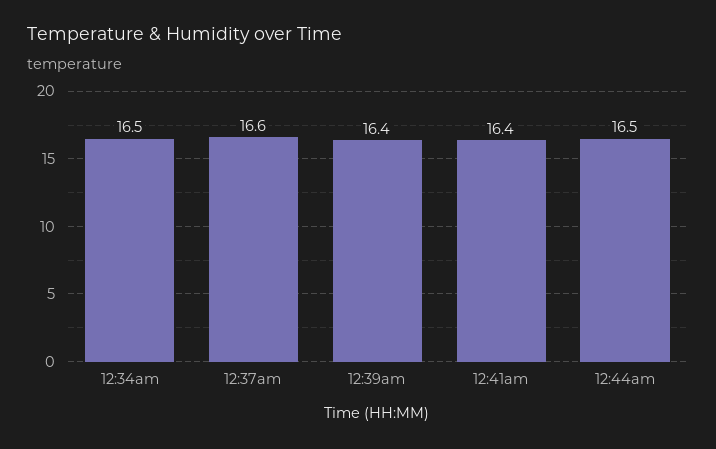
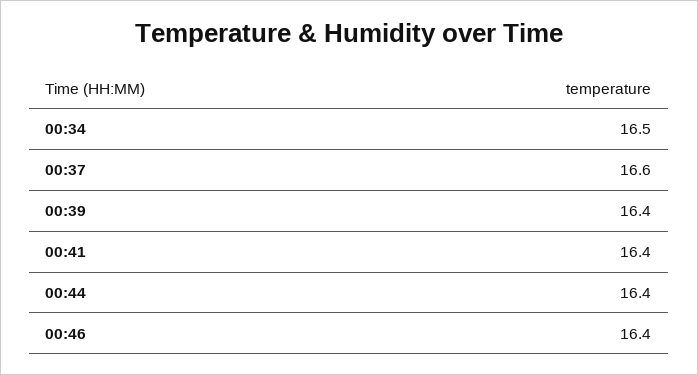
12:44am: 16.5 -> 16.4
00:46: none -> 16.4

